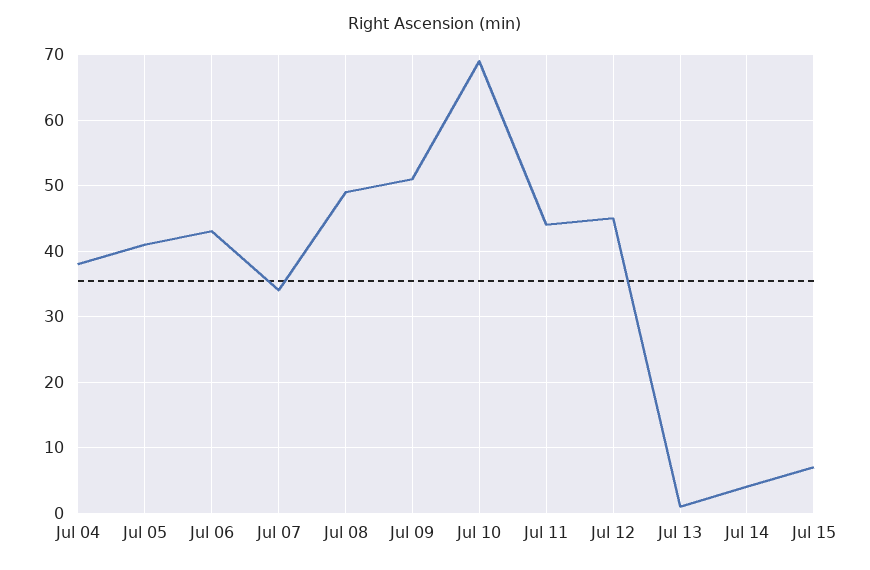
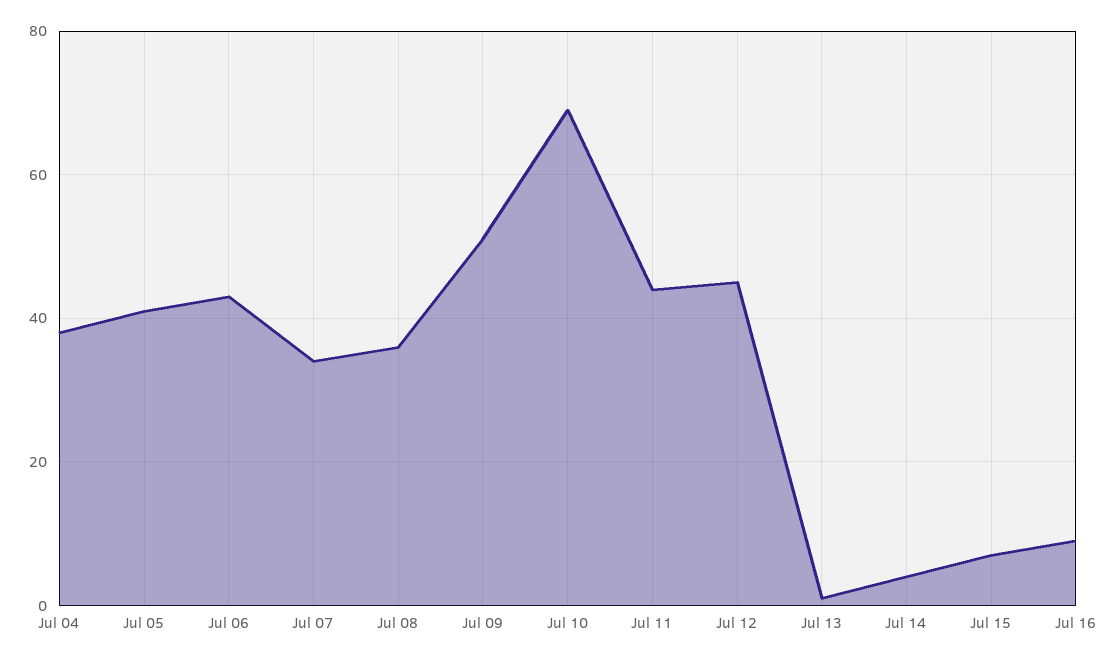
Jul 08: 49 -> 35
Jul 16: none -> 10

